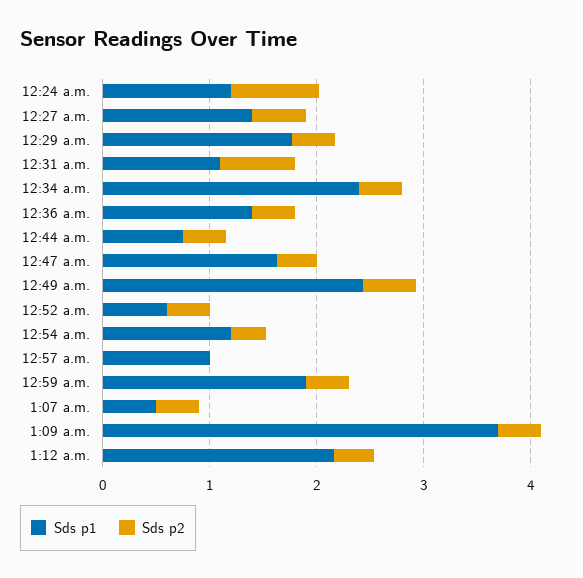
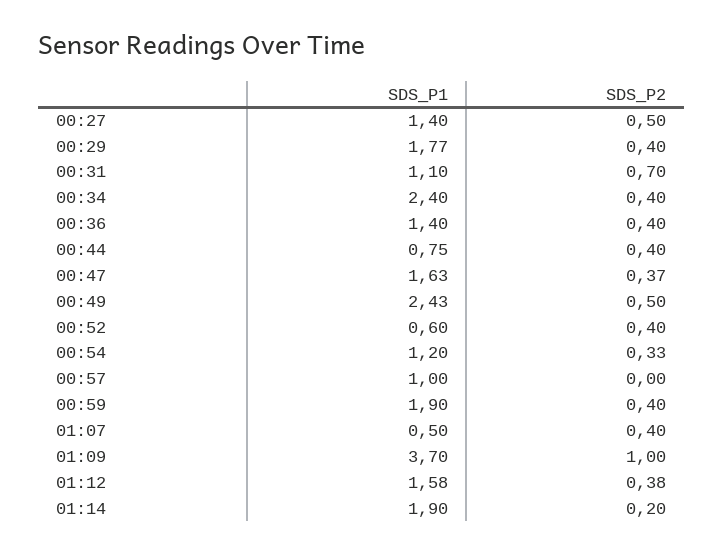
Sds p1, 12:24 a.m.: 1.2 -> none
Sds p2, 12:24 a.m.: 0.8 -> none
Sds p2, 1:09 a.m.: 0.4 -> 1
Sds p1, 1:12 a.m.: 2.2 -> 1.58
Sds p1, 01:14: none -> 1.9
Sds p2, 01:14: none -> 0.2

